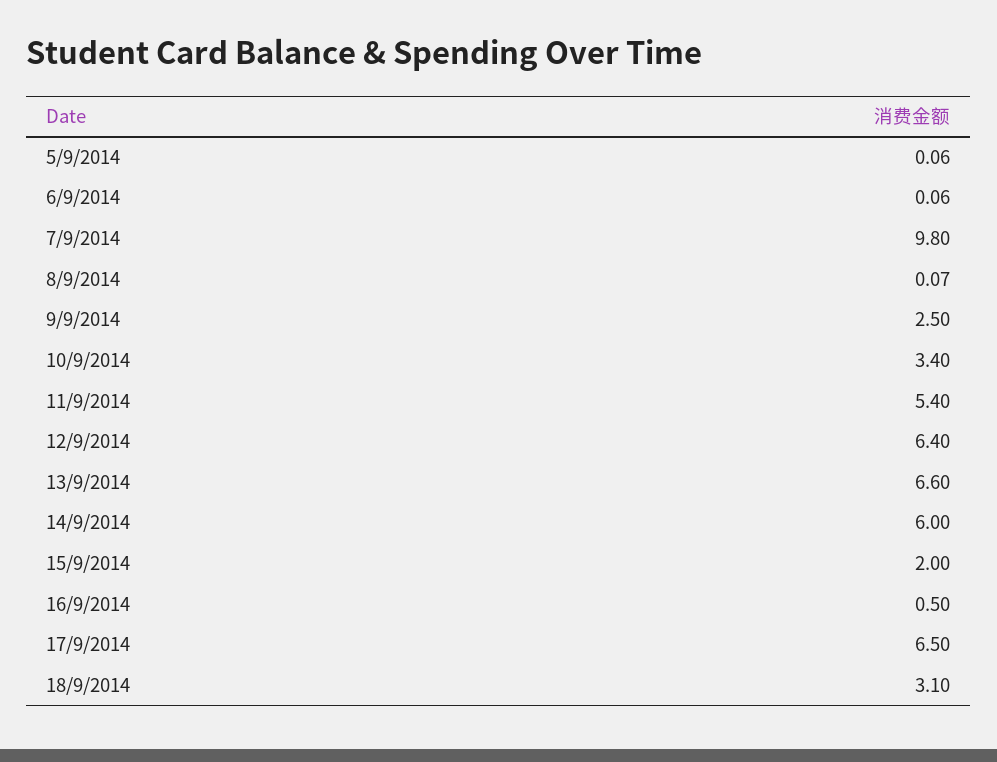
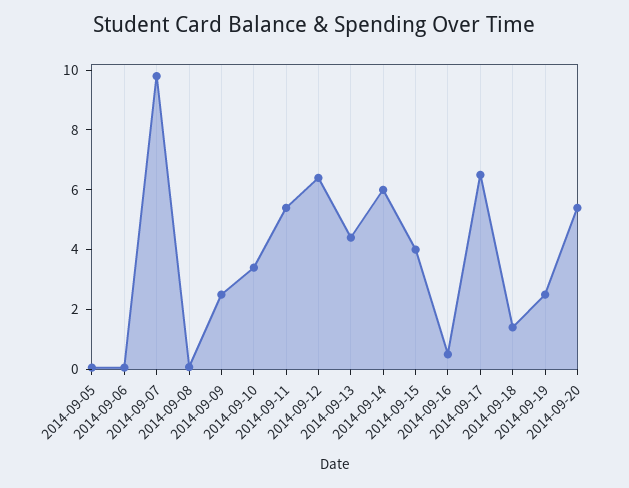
13/9/2014: 6.6 -> 4.5
15/9/2014: 2 -> 4
18/9/2014: 3.1 -> 1.5
2014-09-19: none -> 2.5
2014-09-20: none -> 5.5

